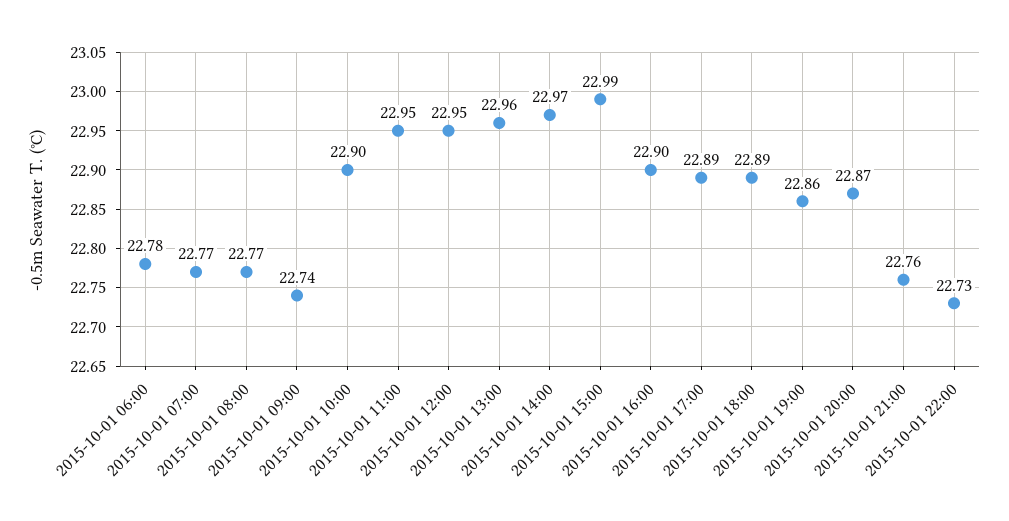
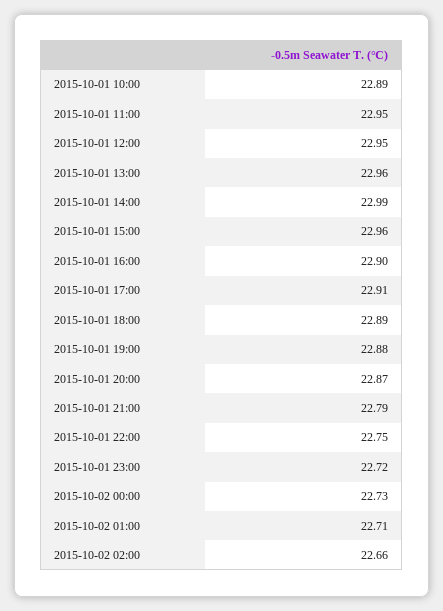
2015-10-01 06:00: 22.78 -> none
2015-10-01 07:00: 22.77 -> none
2015-10-01 08:00: 22.77 -> none
2015-10-01 09:00: 22.74 -> none
2015-10-01 10:00: 22.9 -> 22.89
2015-10-01 14:00: 22.97 -> 22.99
2015-10-01 15:00: 22.99 -> 22.96
2015-10-01 17:00: 22.89 -> 22.91
2015-10-01 19:00: 22.86 -> 22.88
2015-10-01 21:00: 22.76 -> 22.79
2015-10-01 22:00: 22.73 -> 22.75
2015-10-01 23:00: none -> 22.72
2015-10-02 00:00: none -> 22.73
2015-10-02 01:00: none -> 22.71
2015-10-02 02:00: none -> 22.66

